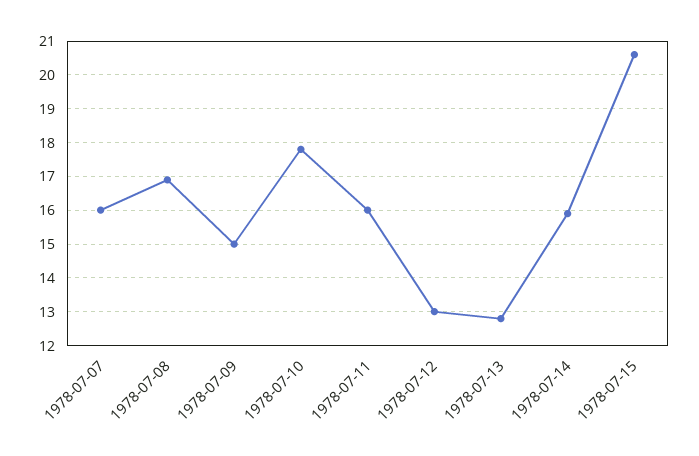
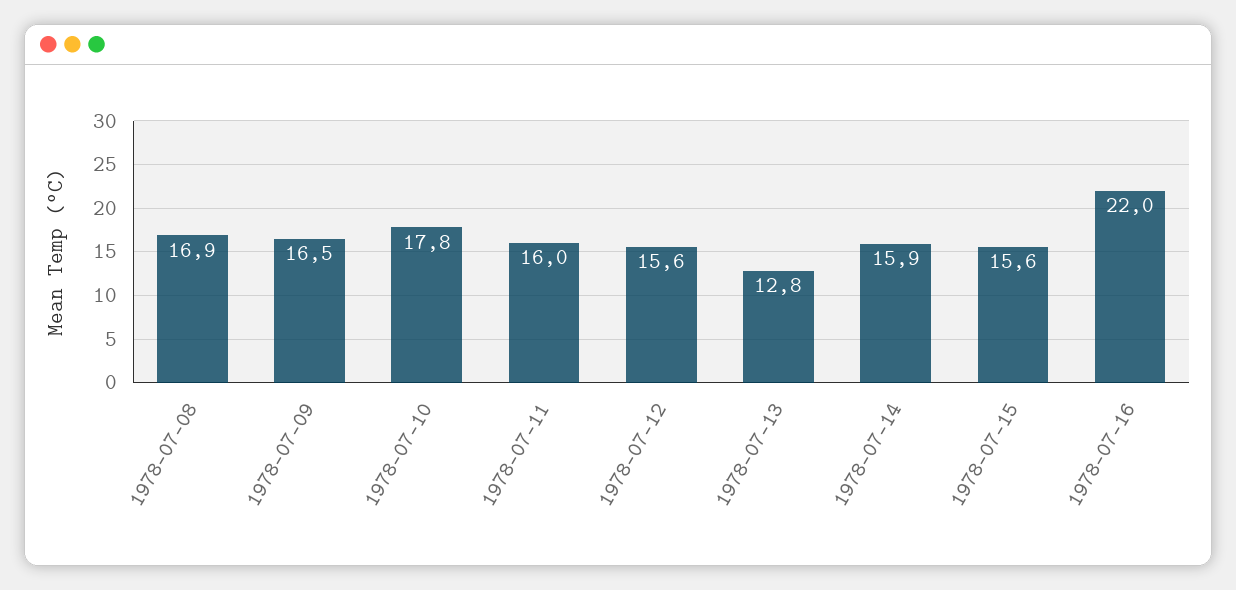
1978-07-07: 16 -> none
1978-07-09: 15 -> 16.5
1978-07-12: 13 -> 15.6
1978-07-15: 20.5 -> 15.6
1978-07-16: none -> 22

